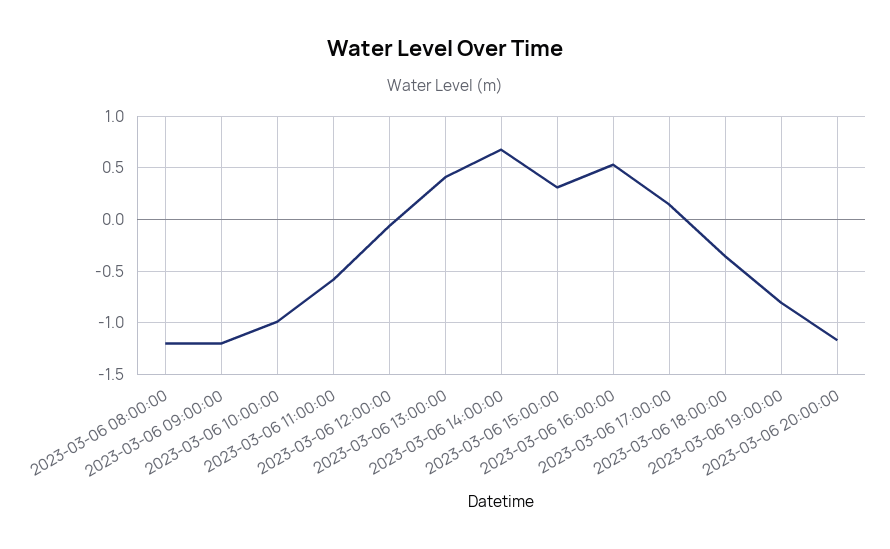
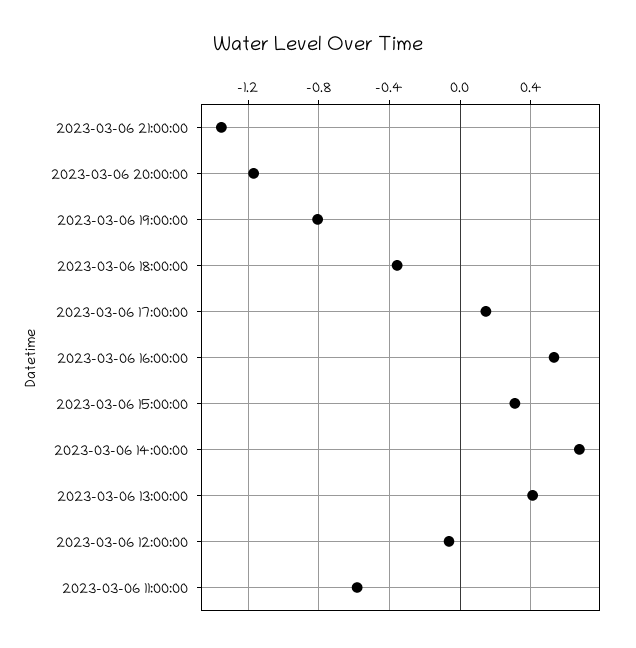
2023-03-06 08:00:00: -1.2 -> none
2023-03-06 09:00:00: -1.2 -> none
2023-03-06 10:00:00: -1 -> none
2023-03-06 21:00:00: none -> -1.35

